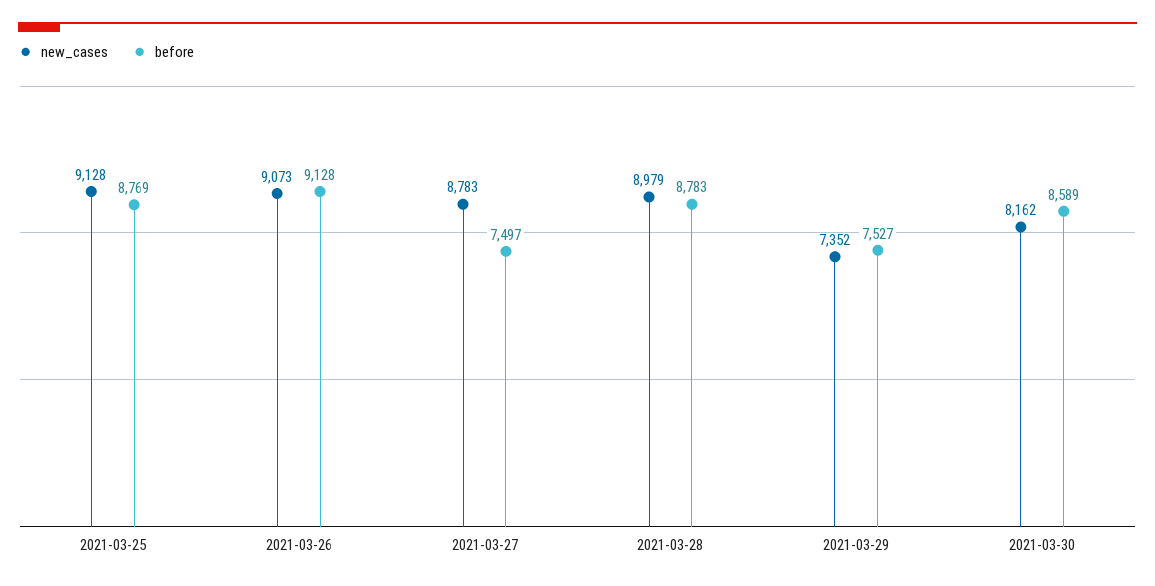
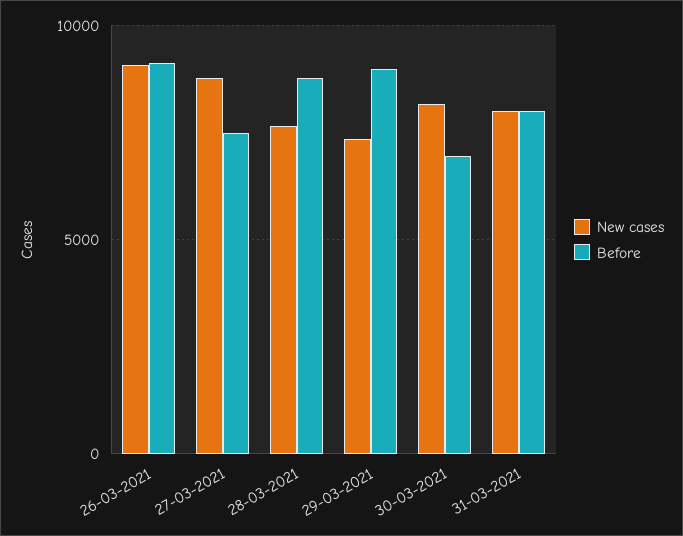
new_cases, 2021-03-25: 9128 -> none
before, 2021-03-25: 8769 -> none
new_cases, 2021-03-28: 8979 -> 7500
before, 2021-03-29: 7527 -> 9000
before, 2021-03-30: 8589 -> 7000
new_cases, 31-03-2021: none -> 8000
before, 31-03-2021: none -> 8000

